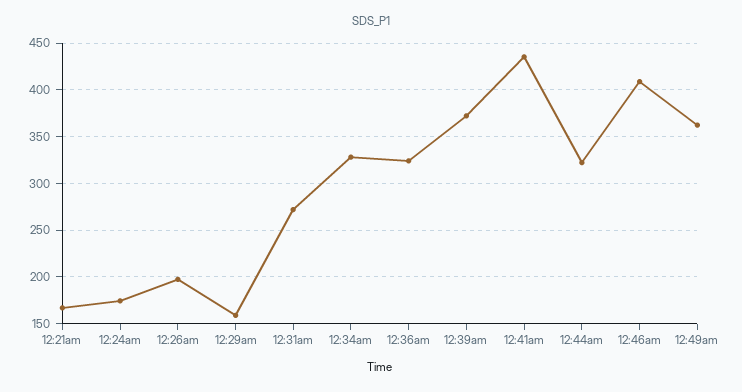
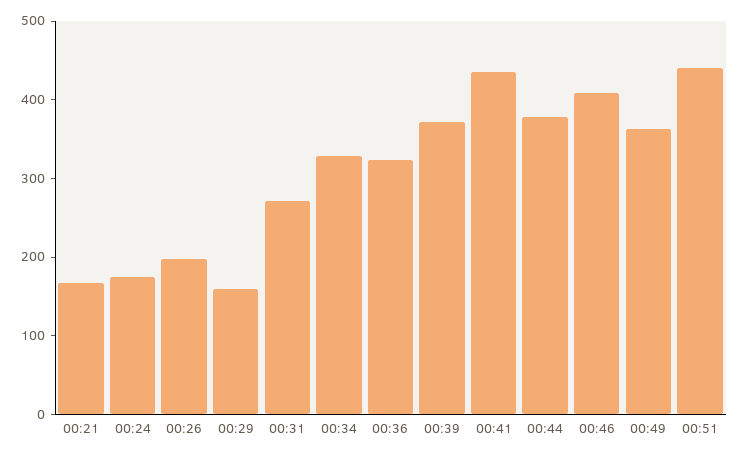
12:44am: 320 -> 380
00:51: none -> 440

